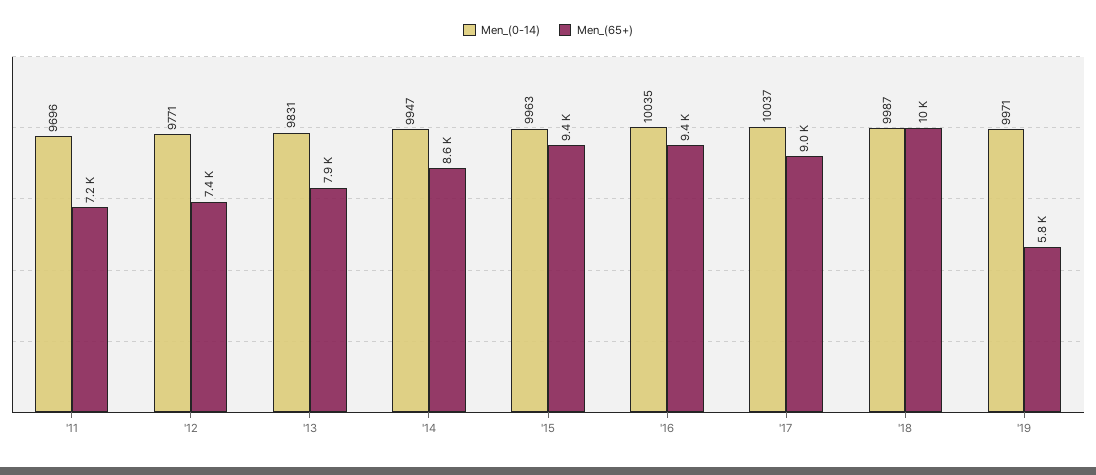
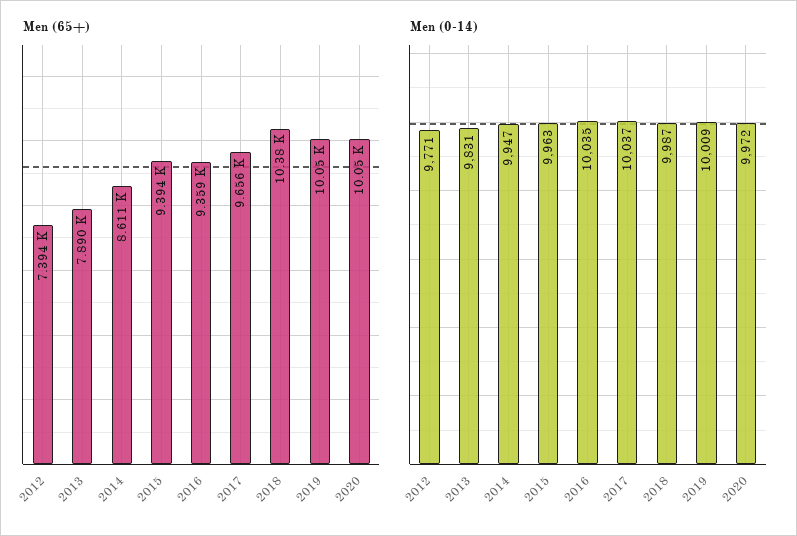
Men_(0-14), '11: 9696 -> none
Men_(65+), '11: 7200 -> none
Men_(65+), '17: 9000 -> 9656
Men_(0-14), '19: 9971 -> 10009
Men_(65+), '19: 5800 -> 10050
Men_(65+), 2020: none -> 10050
Men_(0-14), 2020: none -> 9972

